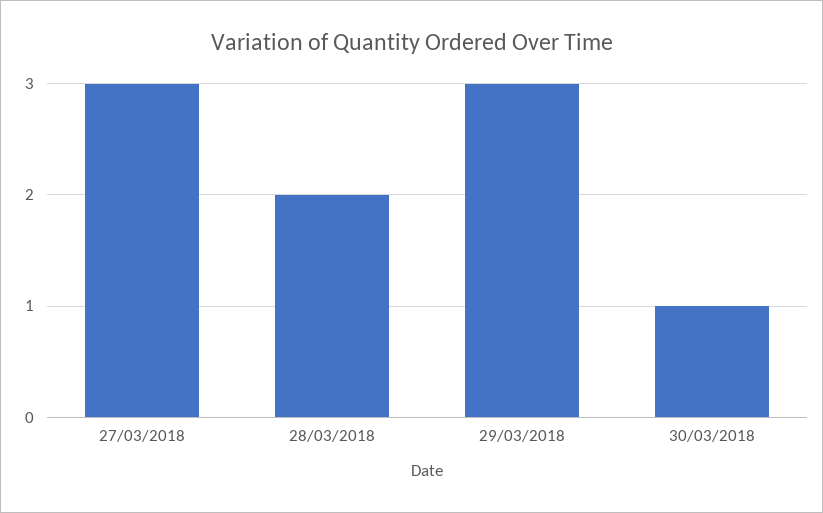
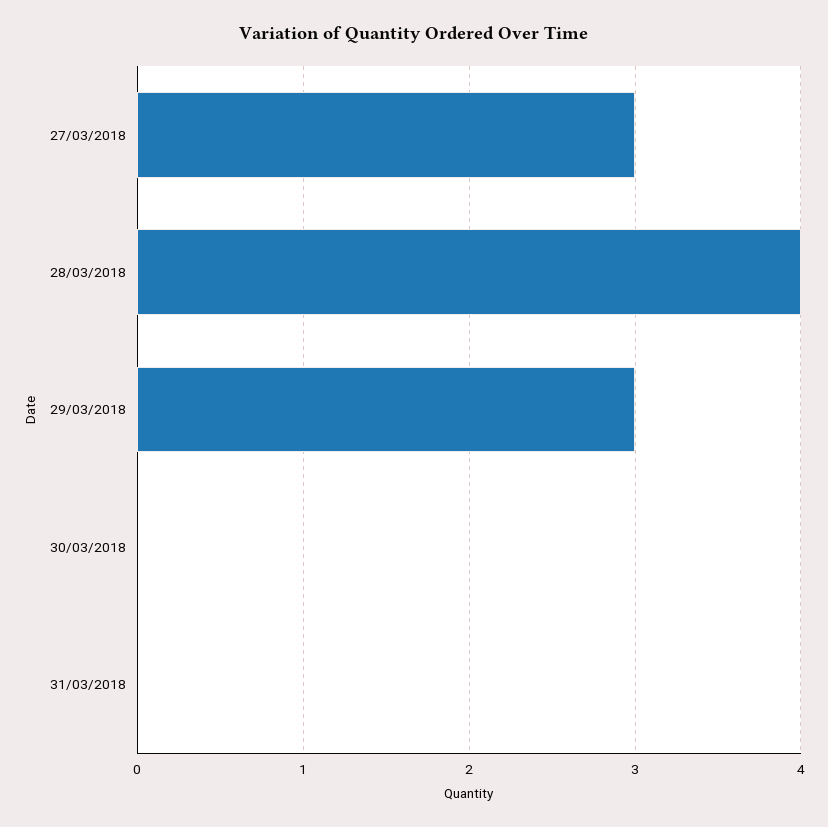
28/03/2018: 2 -> 4
30/03/2018: 1 -> 0
31/03/2018: none -> 0

